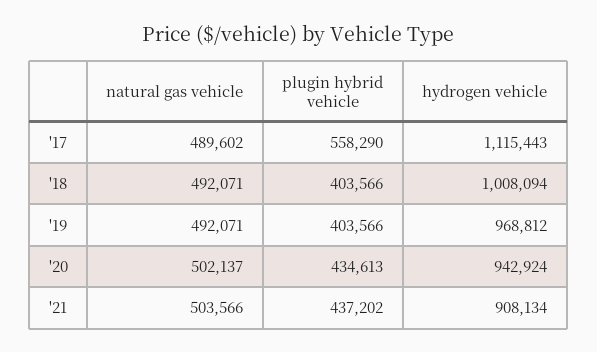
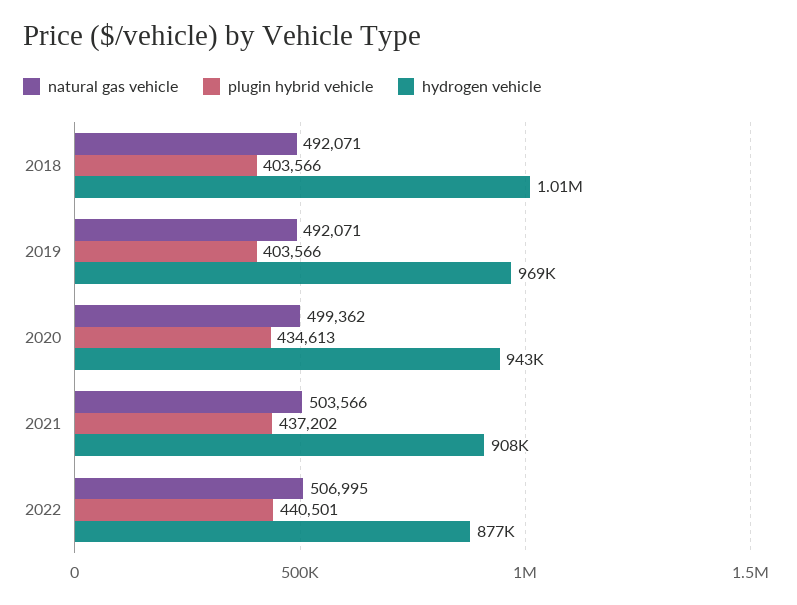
natural gas vehicle, '17: 489602 -> none
plugin hybrid vehicle, '17: 558290 -> none
hydrogen vehicle, '17: 1115443 -> none
natural gas vehicle, '20: 502137 -> 499362
natural gas vehicle, 2022: none -> 506995
plugin hybrid vehicle, 2022: none -> 440501
hydrogen vehicle, 2022: none -> 877000

